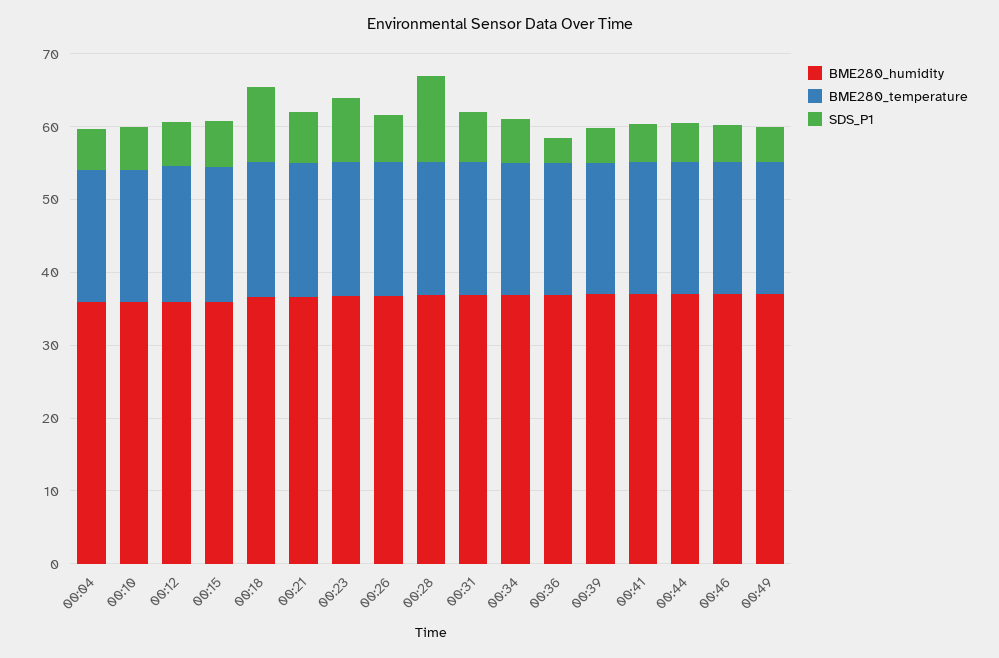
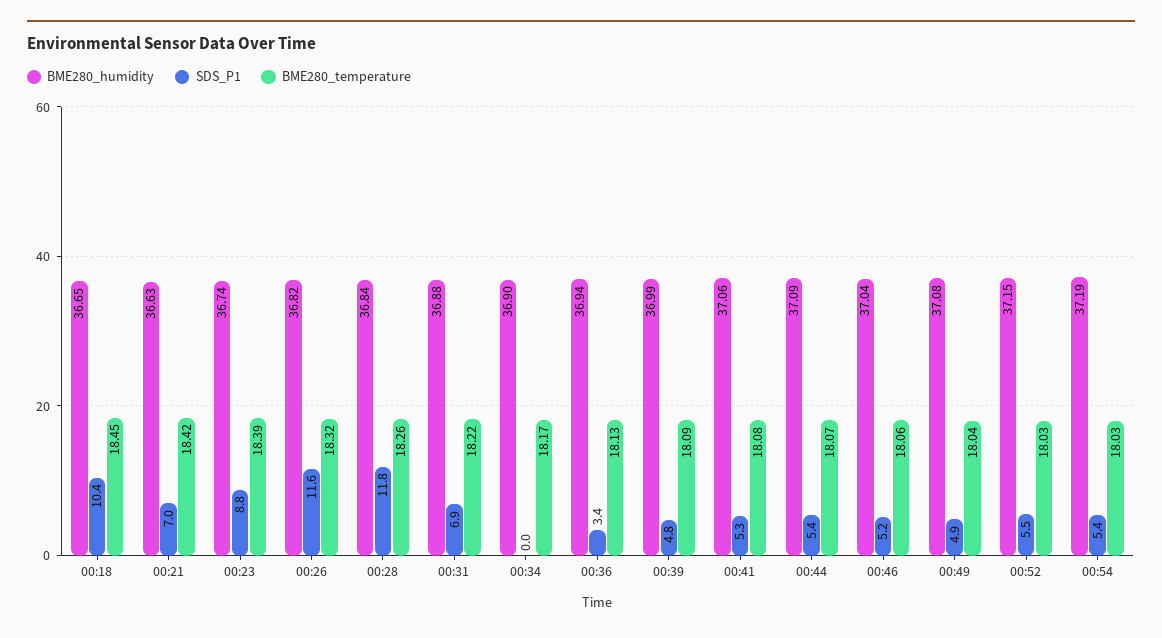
BME280_humidity, 00:04: 36 -> none
BME280_temperature, 00:04: 18 -> none
SDS_P1, 00:04: 6 -> none
BME280_humidity, 00:10: 36 -> none
BME280_temperature, 00:10: 18 -> none
SDS_P1, 00:10: 6 -> none
BME280_humidity, 00:12: 36 -> none
BME280_temperature, 00:12: 18 -> none
SDS_P1, 00:12: 6 -> none
BME280_humidity, 00:15: 36 -> none
BME280_temperature, 00:15: 18 -> none
SDS_P1, 00:15: 6 -> none
SDS_P1, 00:26: 6 -> 11.6
SDS_P1, 00:34: 6 -> 0
BME280_humidity, 00:52: none -> 37.15
SDS_P1, 00:52: none -> 5.5
BME280_temperature, 00:52: none -> 18.03
BME280_humidity, 00:54: none -> 37.19
SDS_P1, 00:54: none -> 5.4
BME280_temperature, 00:54: none -> 18.03

